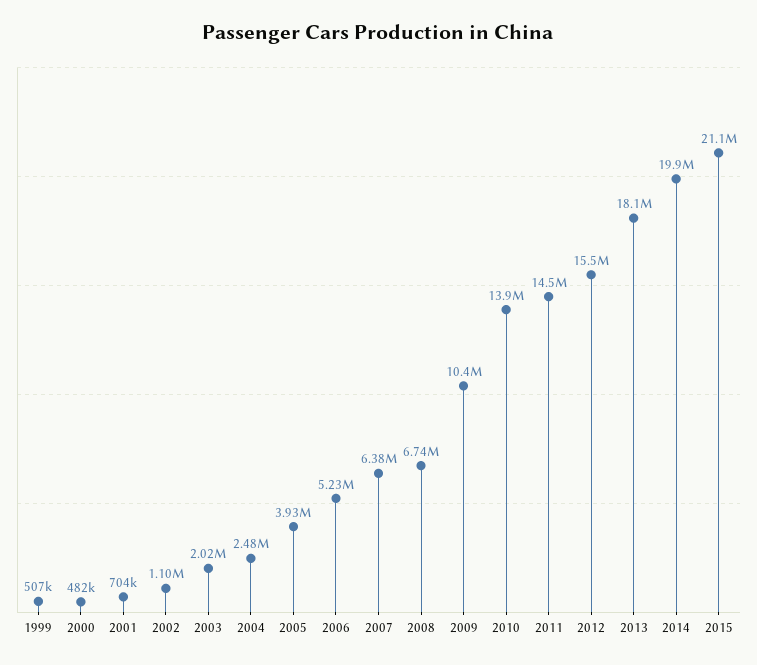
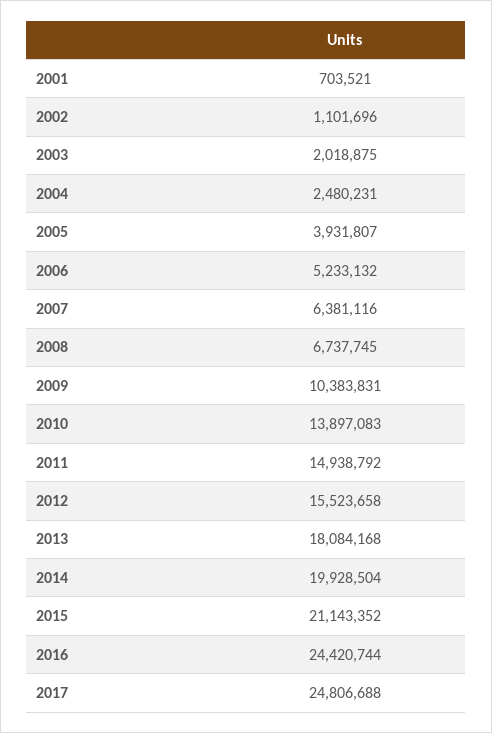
1999: 507000 -> none
2000: 482000 -> none
2011: 14500000 -> 14938792
2016: none -> 24420744
2017: none -> 24806688

